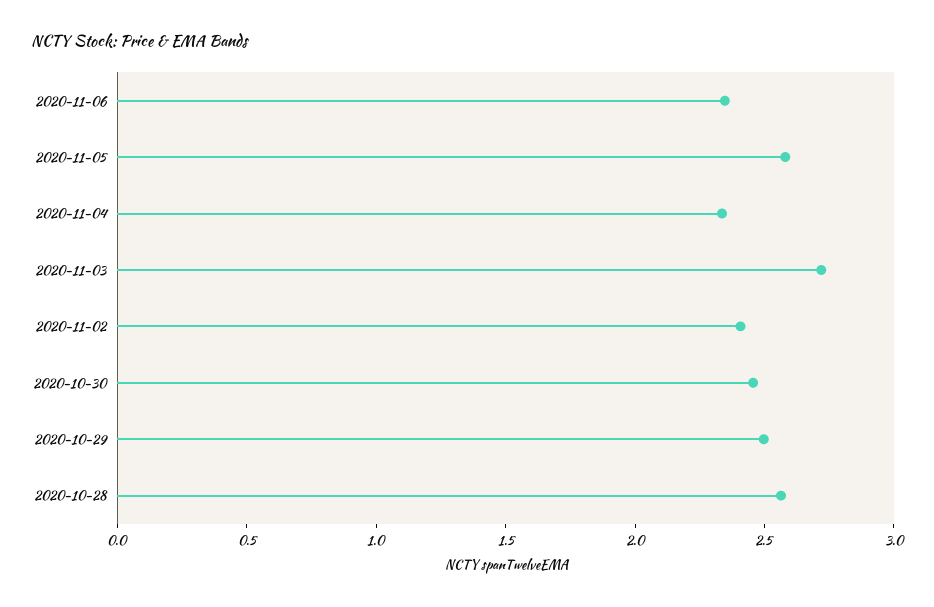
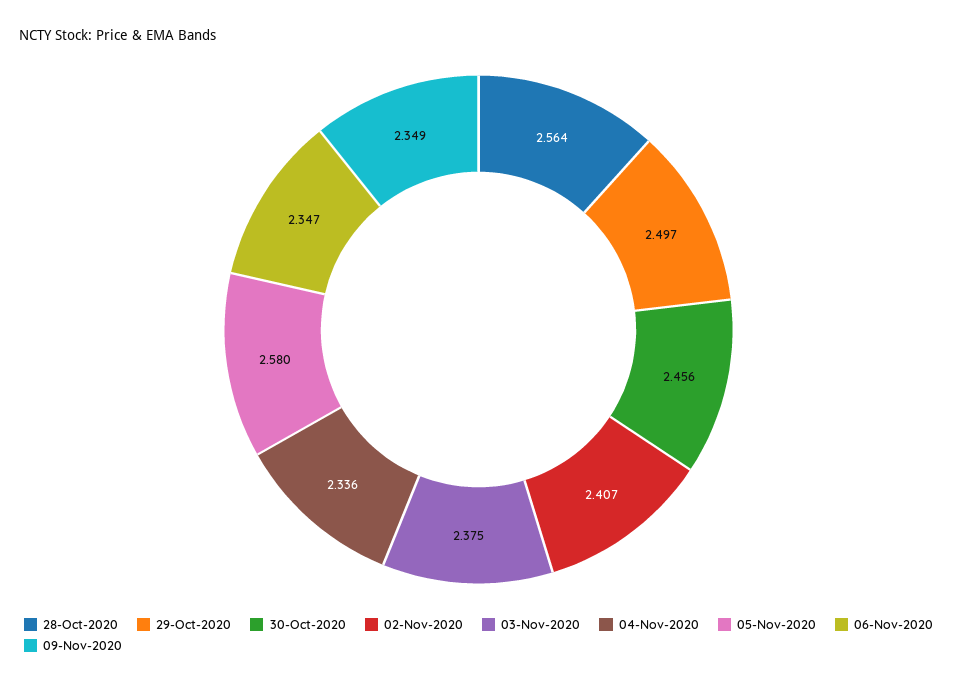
2020-11-03: 2.7 -> 2.375
09-Nov-2020: none -> 2.349

